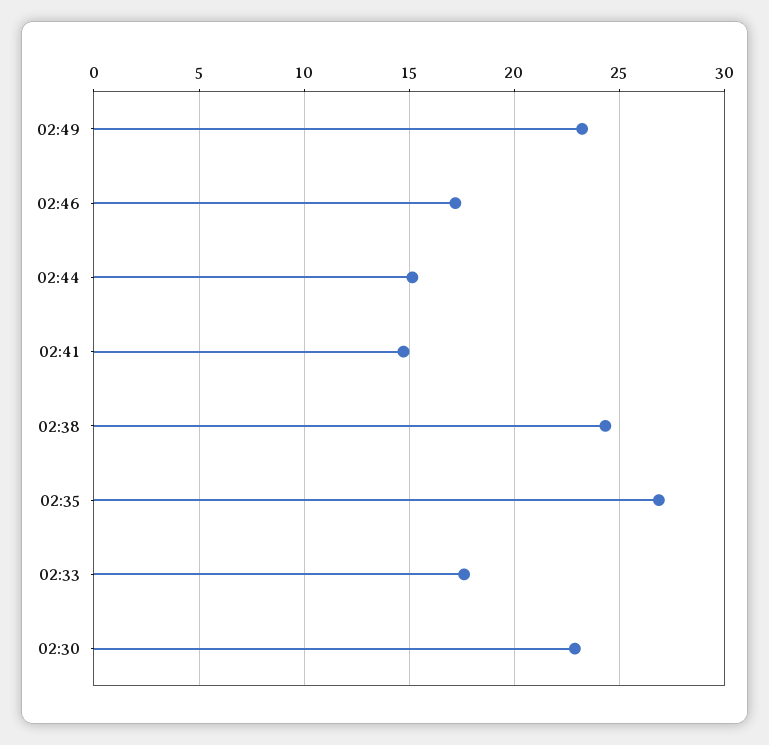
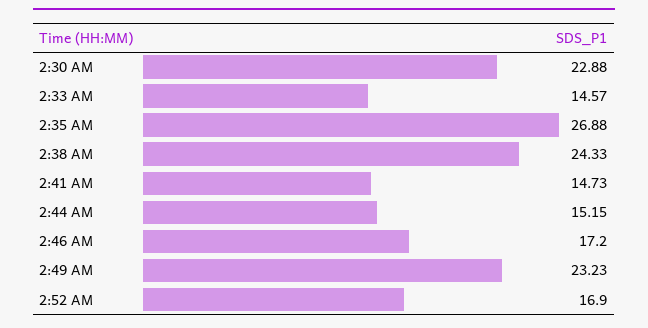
02:33: 17.5 -> 14.57
2:52 AM: none -> 16.9

